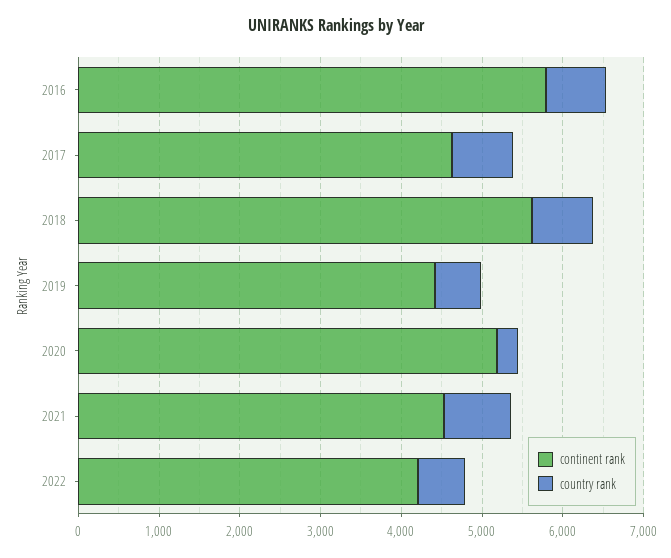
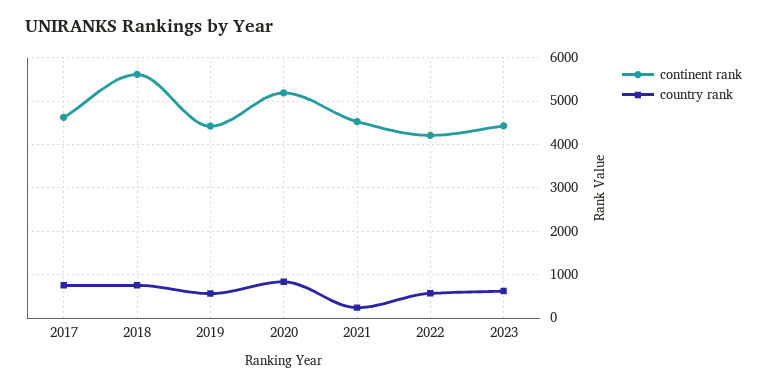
continent rank, 2016: 5800 -> none
country rank, 2016: 800 -> none
country rank, 2020: 200 -> 800
country rank, 2021: 800 -> 200
continent rank, 2023: none -> 4400
country rank, 2023: none -> 600

